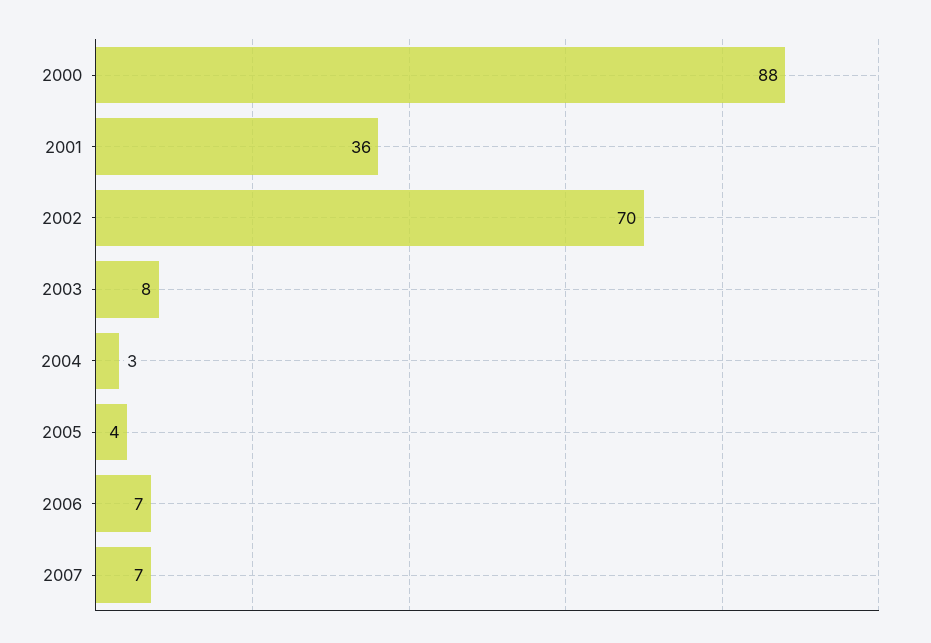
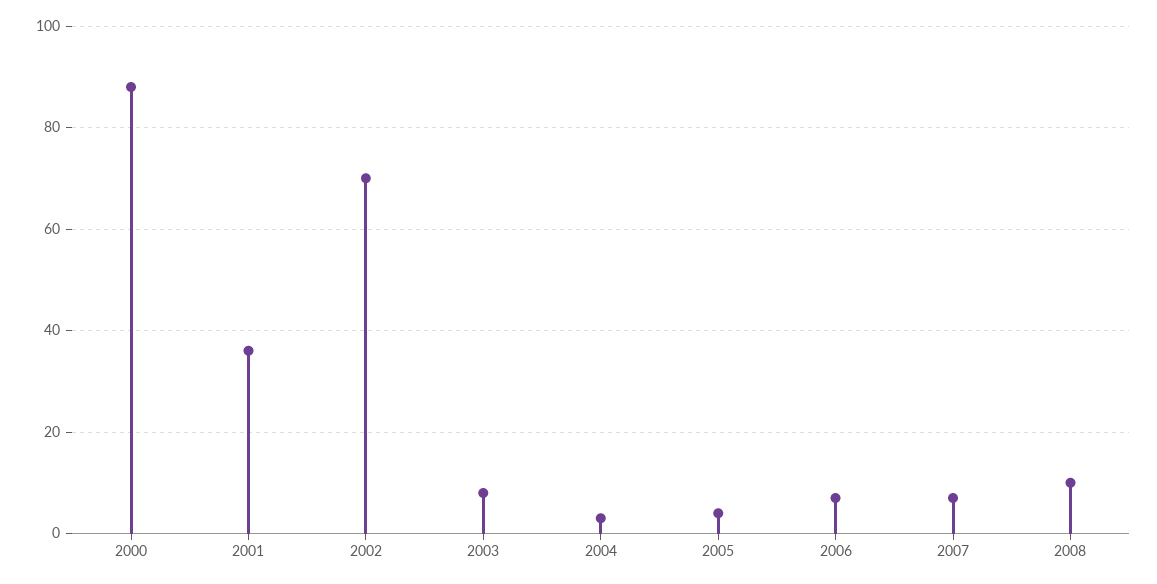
2008: none -> 10

